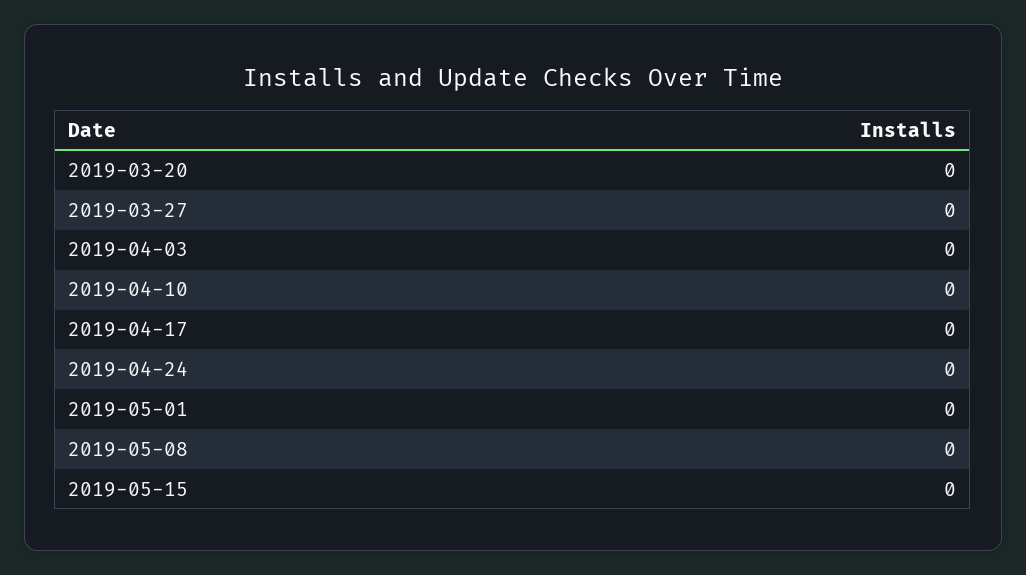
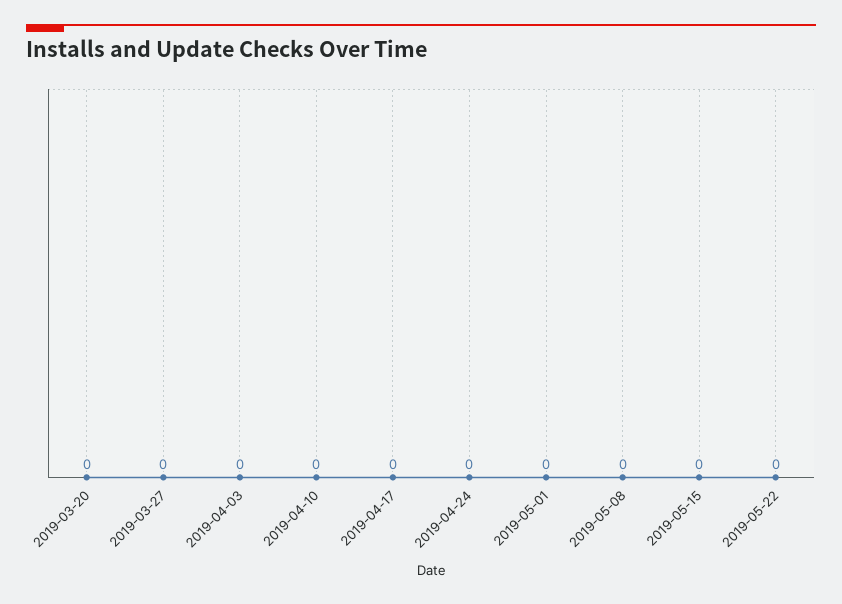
2019-05-22: none -> 0

